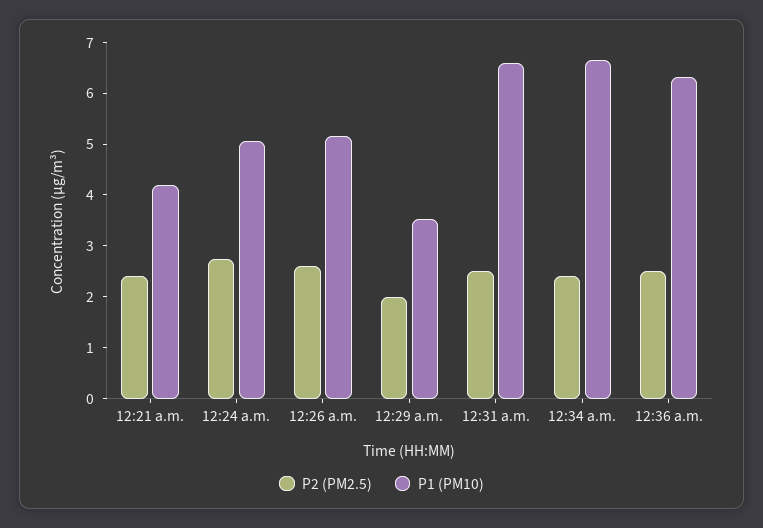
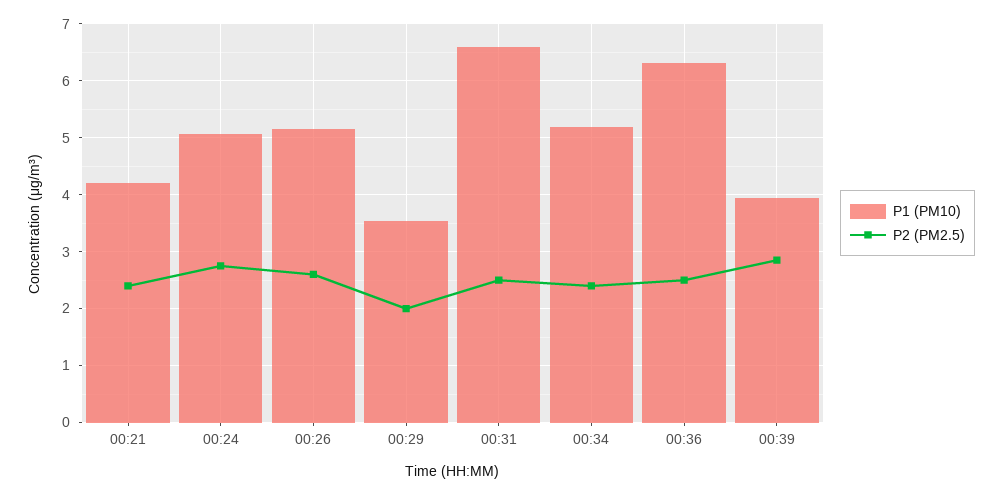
P1 (PM10), 12:34 a.m.: 6.6 -> 5.2
P1 (PM10), 00:39: none -> 4
P2 (PM2.5), 00:39: none -> 2.8

